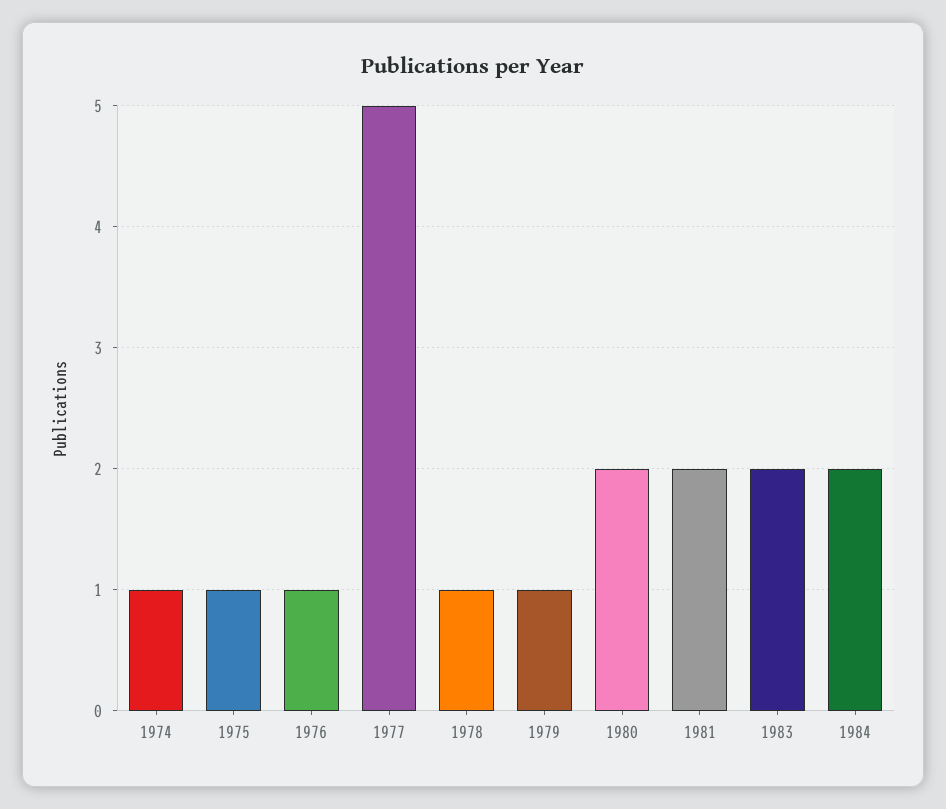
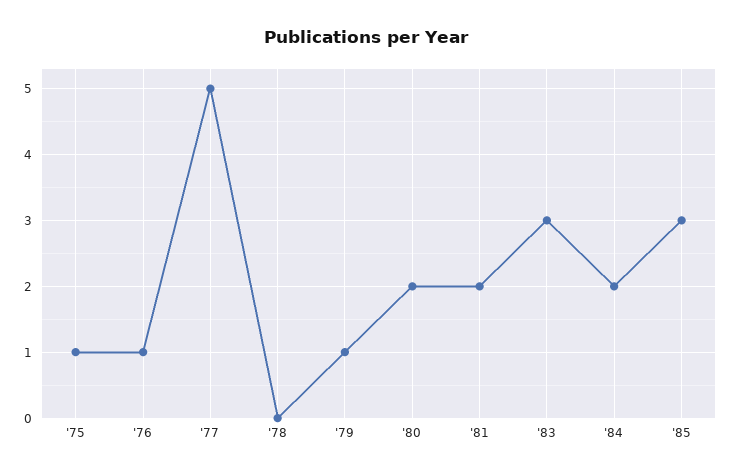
1974: 1 -> none
1978: 1 -> 0
1983: 2 -> 3
'85: none -> 3

